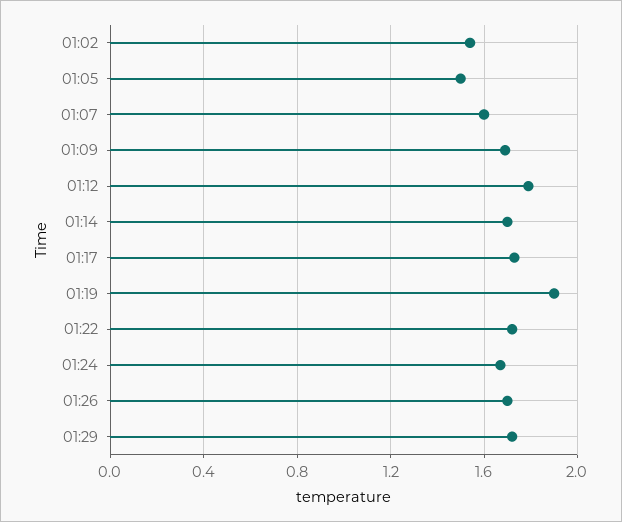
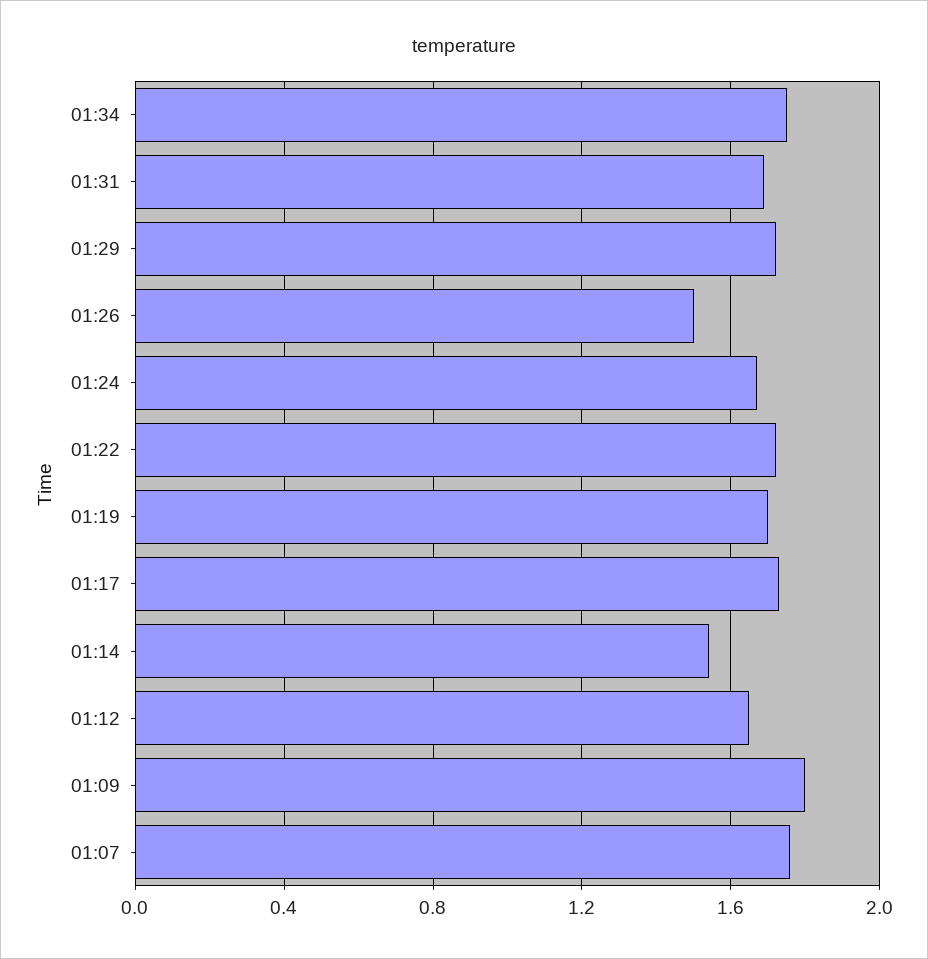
01:02: 1.55 -> none
01:05: 1.5 -> none
01:07: 1.6 -> 1.75
01:09: 1.7 -> 1.8
01:12: 1.8 -> 1.65
01:14: 1.7 -> 1.55
01:19: 1.9 -> 1.7
01:26: 1.7 -> 1.5
01:34: none -> 1.75
01:31: none -> 1.7

